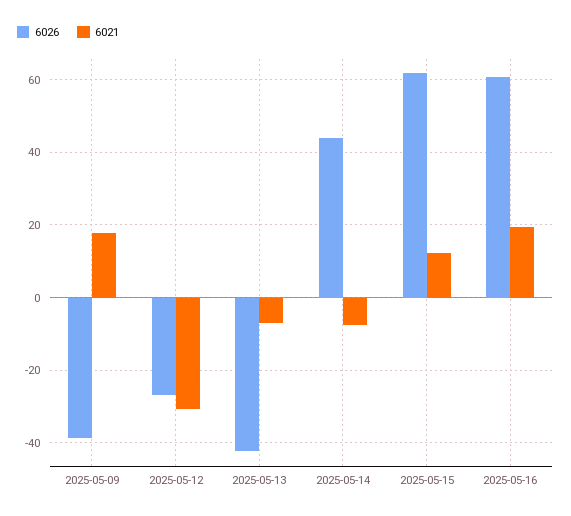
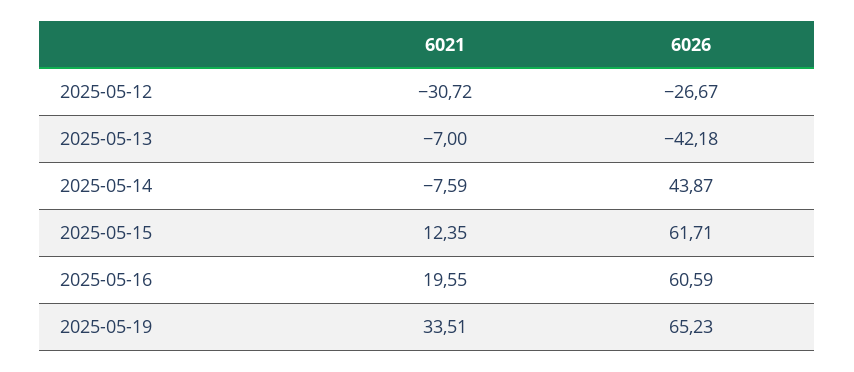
6026, 2025-05-09: -38 -> none
6021, 2025-05-09: 18 -> none
6021, 2025-05-19: none -> 33.51
6026, 2025-05-19: none -> 65.23

